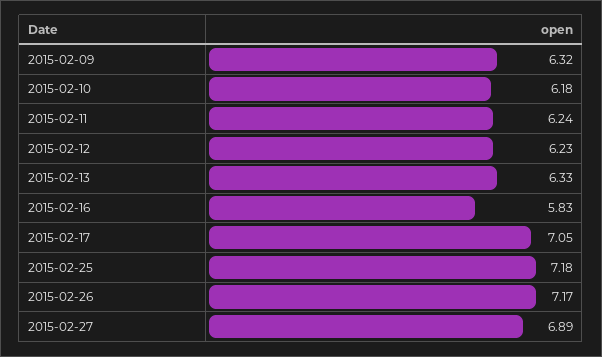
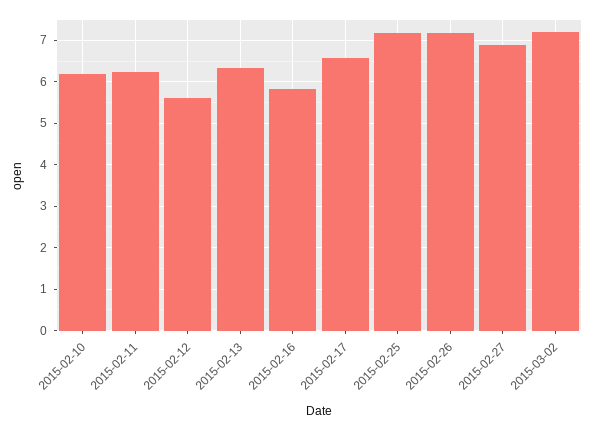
2015-02-09: 6.32 -> none
2015-02-12: 6.23 -> 5.6
2015-02-17: 7.05 -> 6.6
2015-03-02: none -> 7.2

